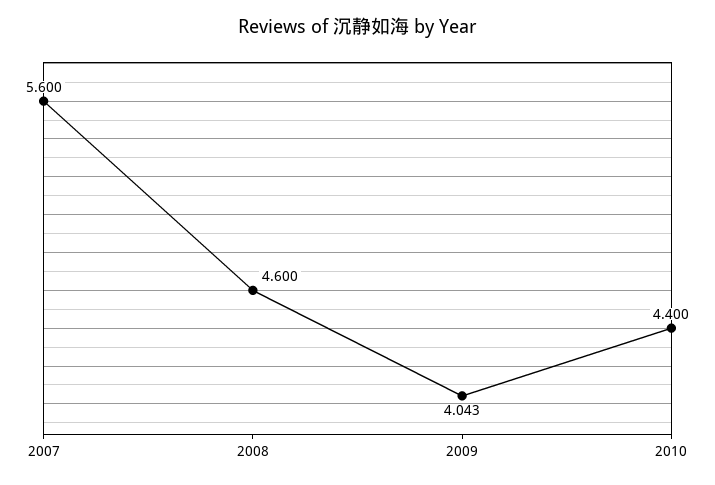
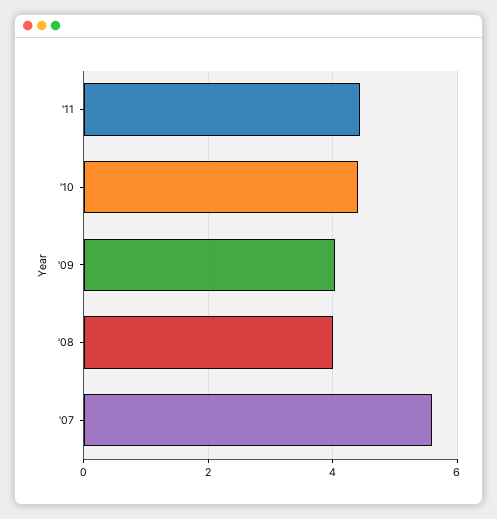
2008: 4.6 -> 4
'11: none -> 4.4

